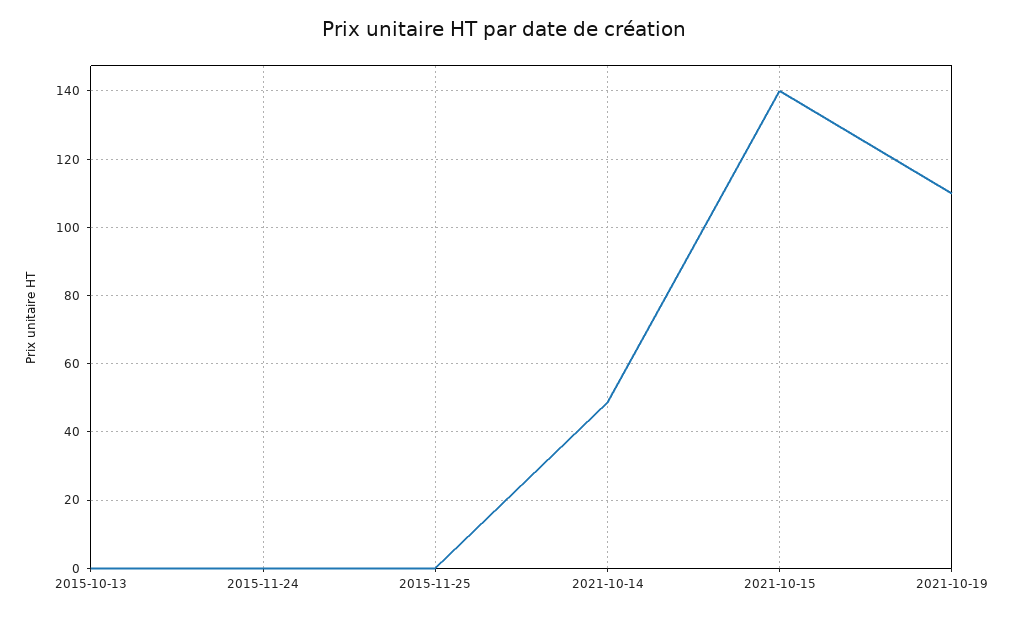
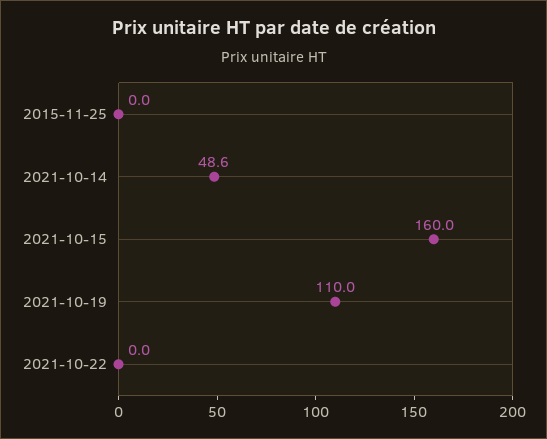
2015-10-13: 0 -> none
2015-11-24: 0 -> none
2021-10-15: 140 -> 160
2021-10-22: none -> 0

